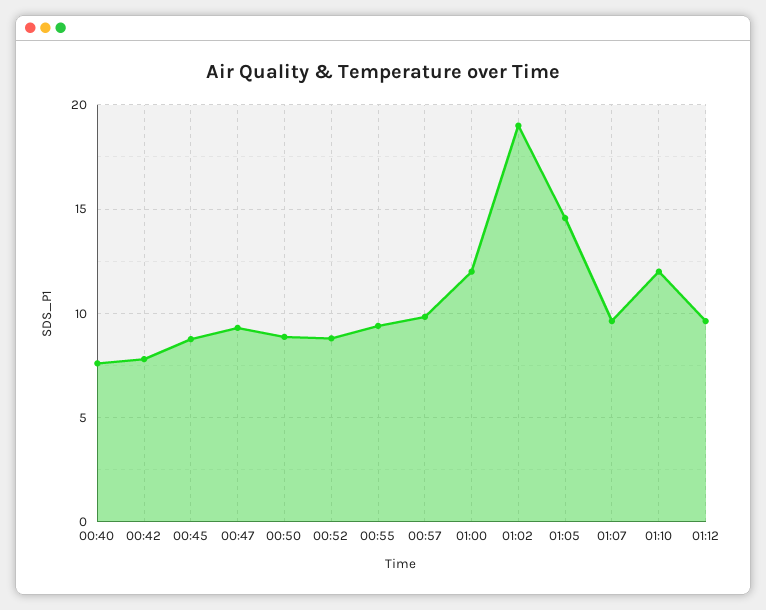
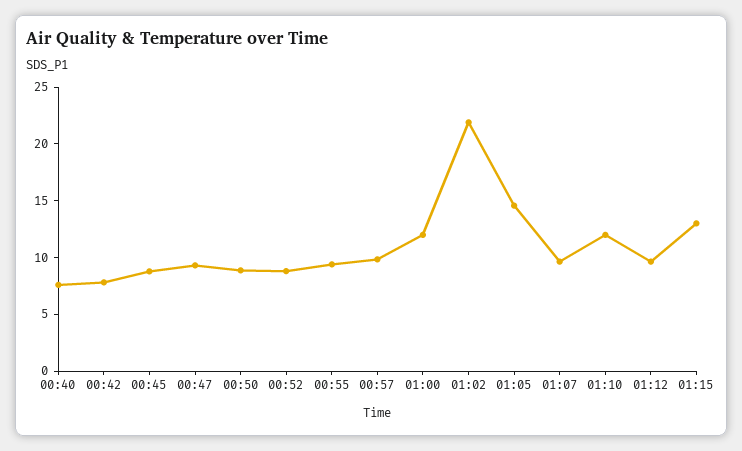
01:02: 19 -> 22
01:15: none -> 13

